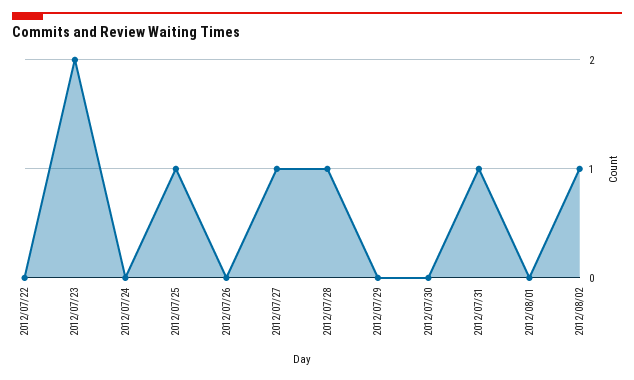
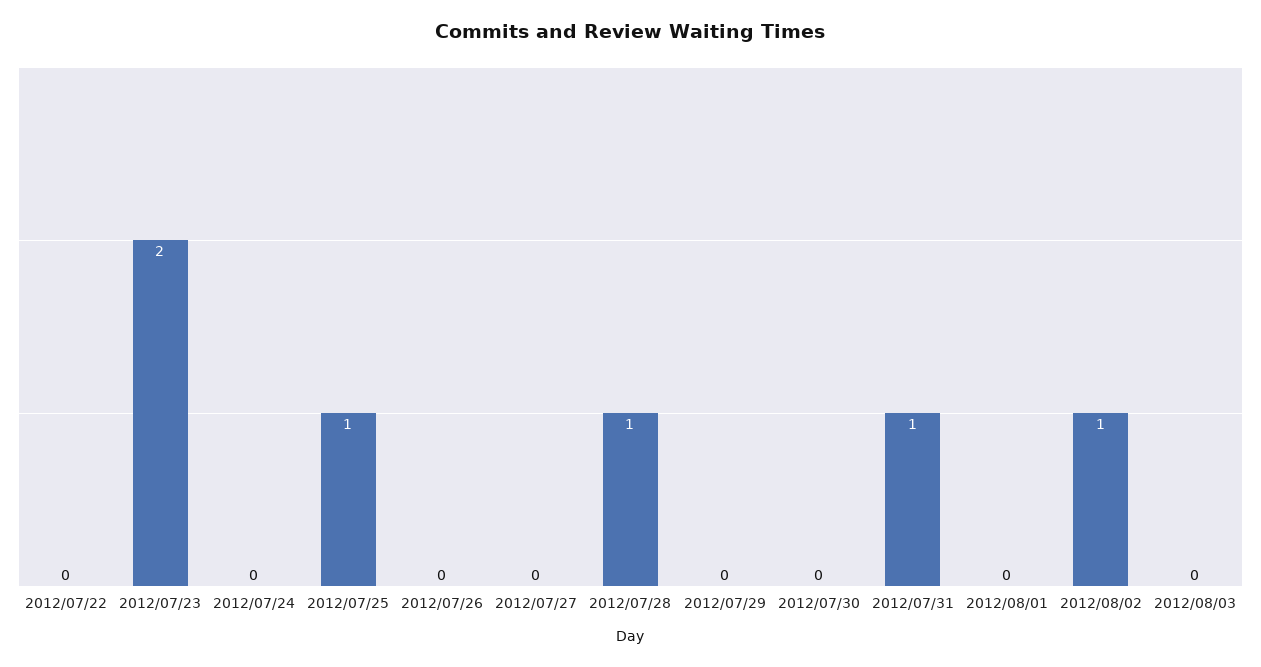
2012/07/27: 1 -> 0
2012/08/03: none -> 0

